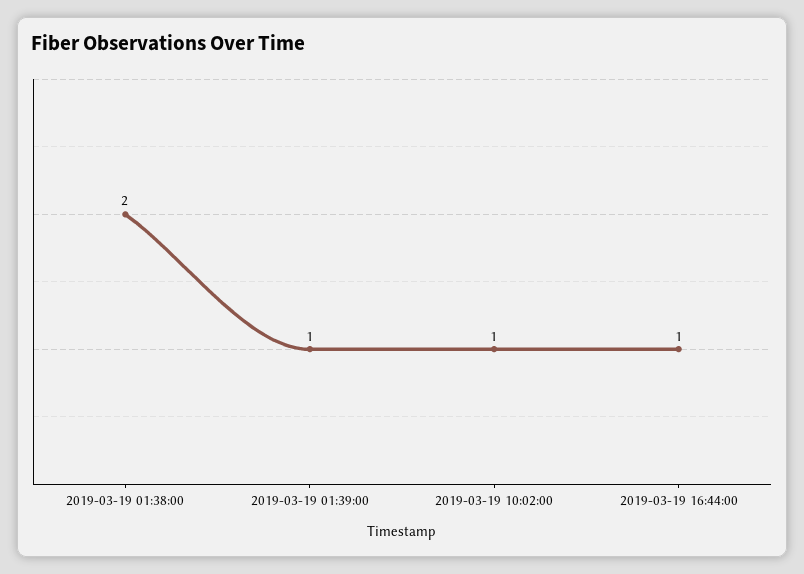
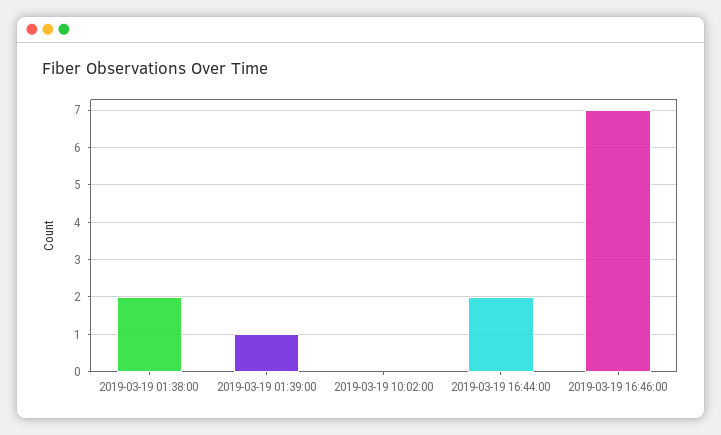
2019-03-19 10:02:00: 1 -> 0
2019-03-19 16:44:00: 1 -> 2
2019-03-19 16:46:00: none -> 7

